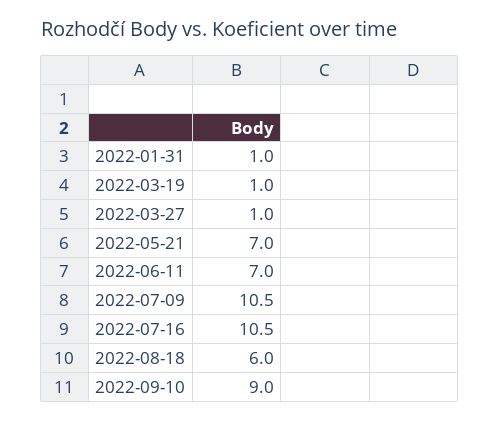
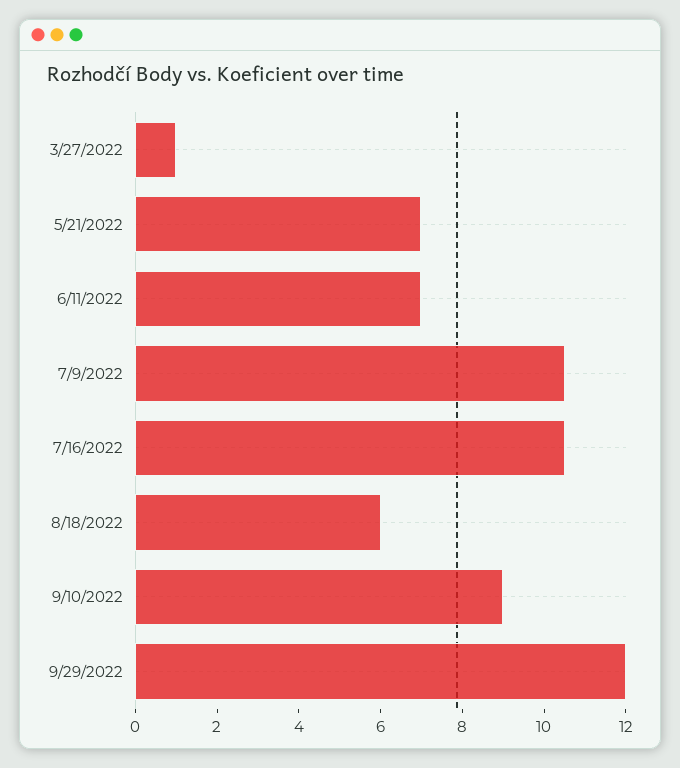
2022-01-31: 1 -> none
2022-03-19: 1 -> none
9/29/2022: none -> 12

